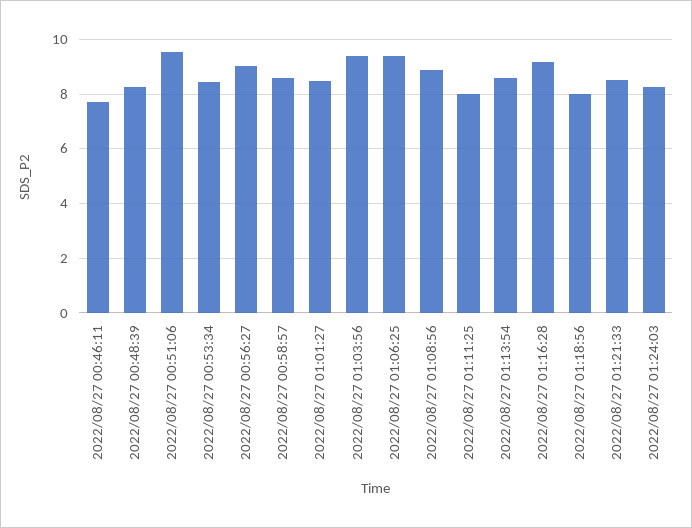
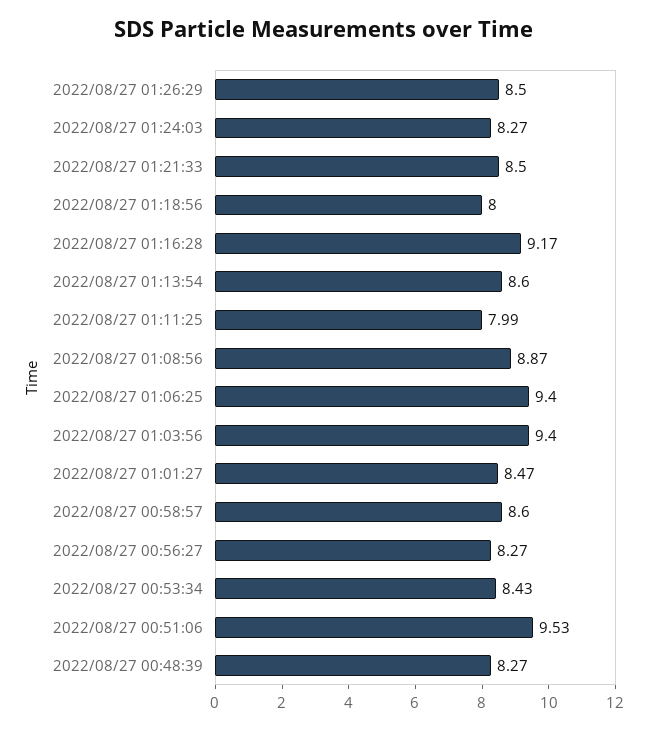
2022/08/27 00:46:11: 7.75 -> none
2022/08/27 00:56:27: 9 -> 8.27
2022/08/27 01:26:29: none -> 8.5

